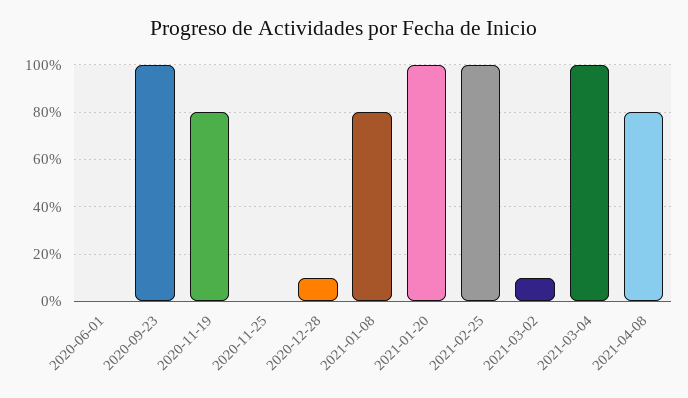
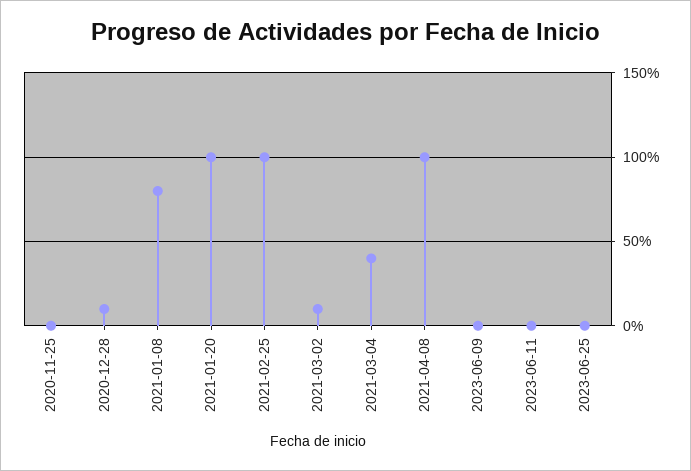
2020-06-01: 0 -> none
2020-09-23: 100 -> none
2020-11-19: 80 -> none
2021-03-04: 100 -> 40
2021-04-08: 80 -> 100
2023-06-09: none -> 0
2023-06-11: none -> 0
2023-06-25: none -> 0

